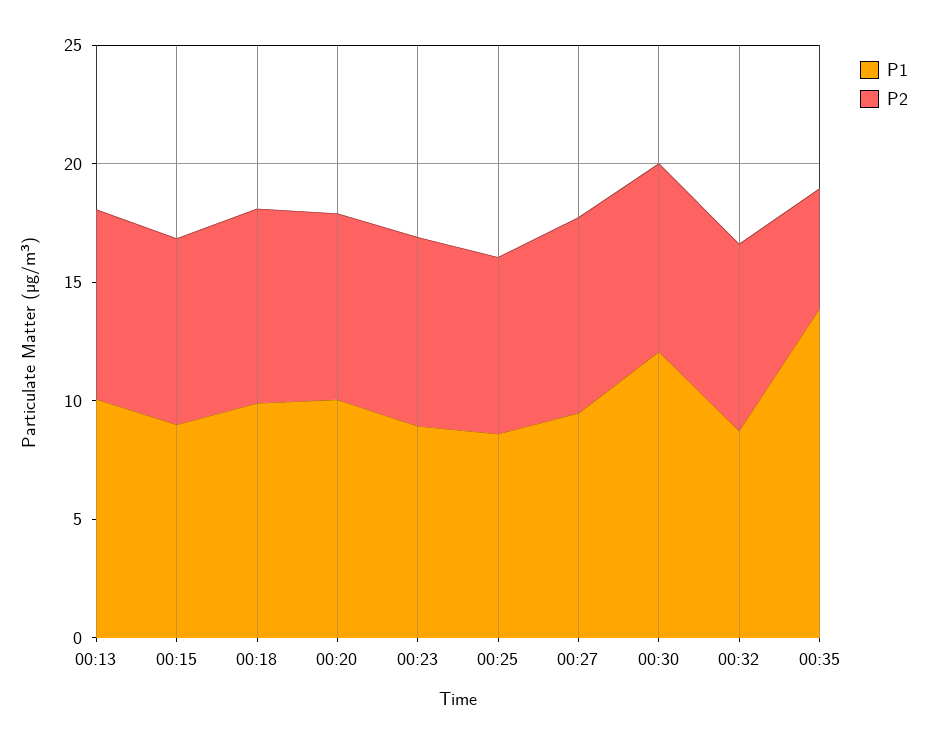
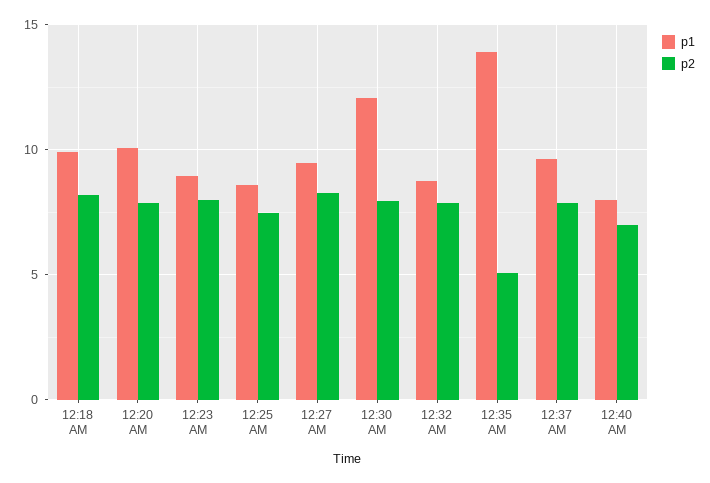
P1, 00:13: 10 -> none
P2, 00:13: 8 -> none
P1, 00:15: 9 -> none
P2, 00:15: 8 -> none
P1, 12:37 AM: none -> 9.5
P2, 12:37 AM: none -> 8
P1, 12:40 AM: none -> 8
P2, 12:40 AM: none -> 7

